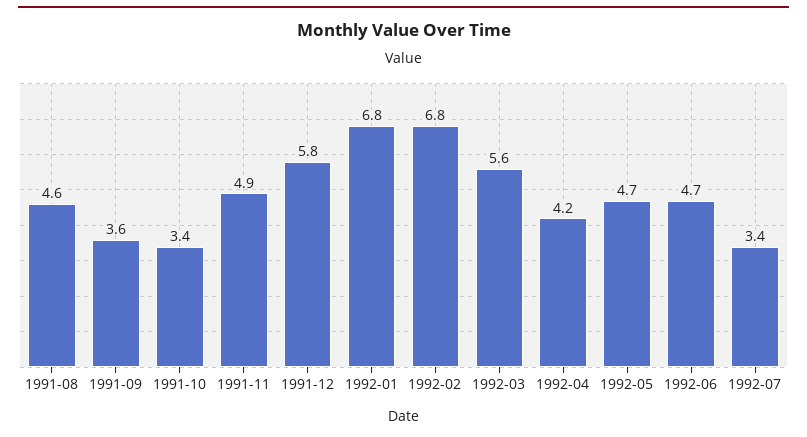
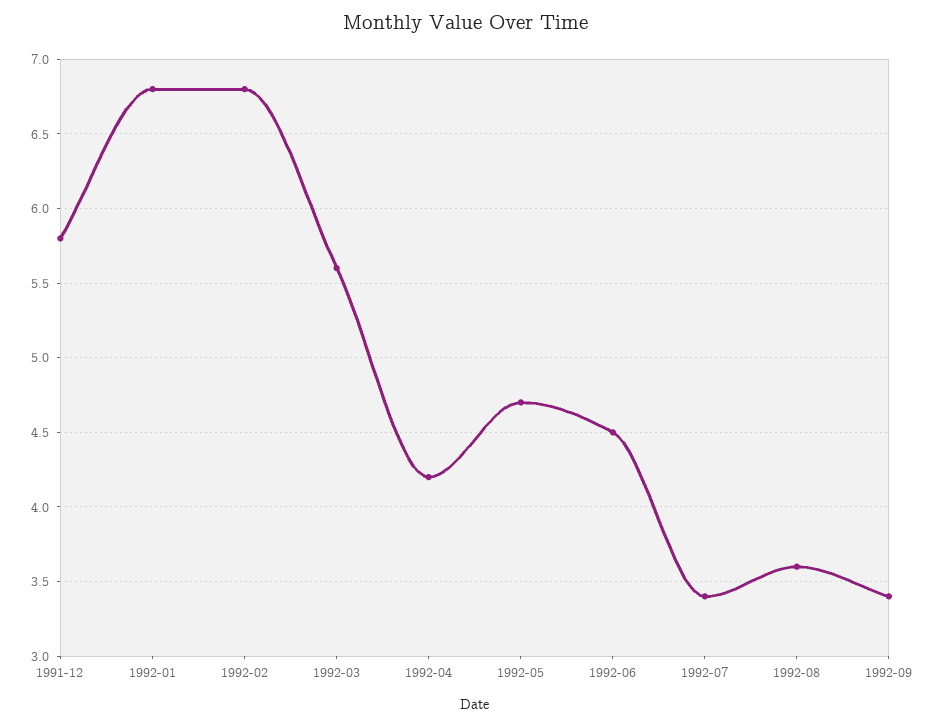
1991-08: 4.6 -> none
1991-09: 3.6 -> none
1991-10: 3.4 -> none
1991-11: 4.9 -> none
1992-06: 4.7 -> 4.5
1992-08: none -> 3.6
1992-09: none -> 3.4

